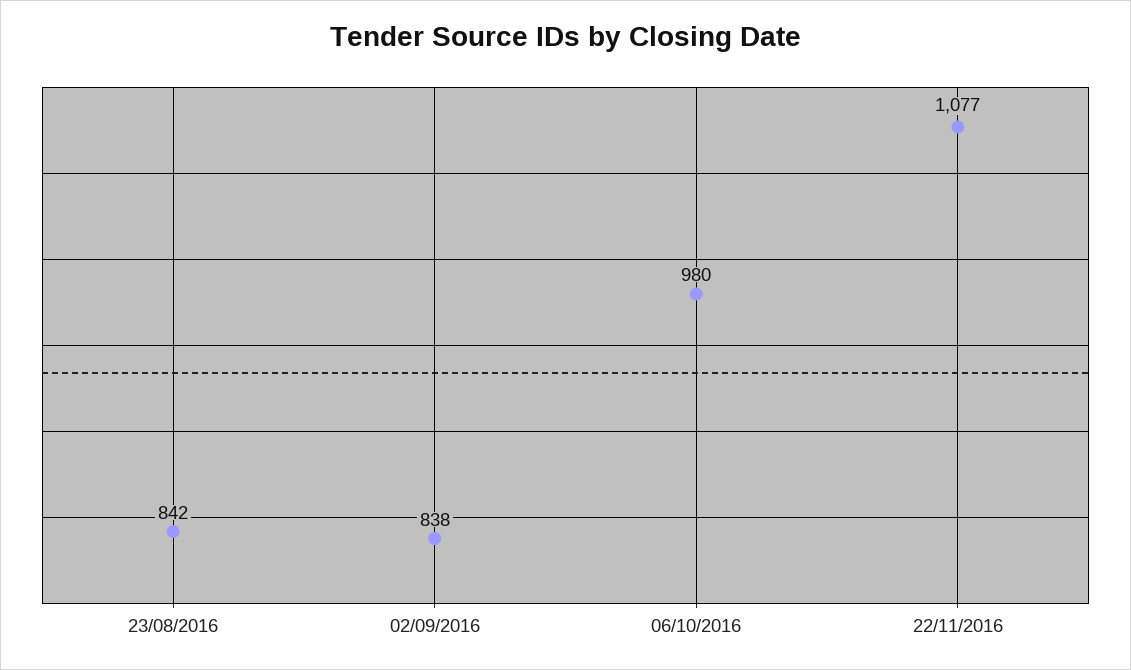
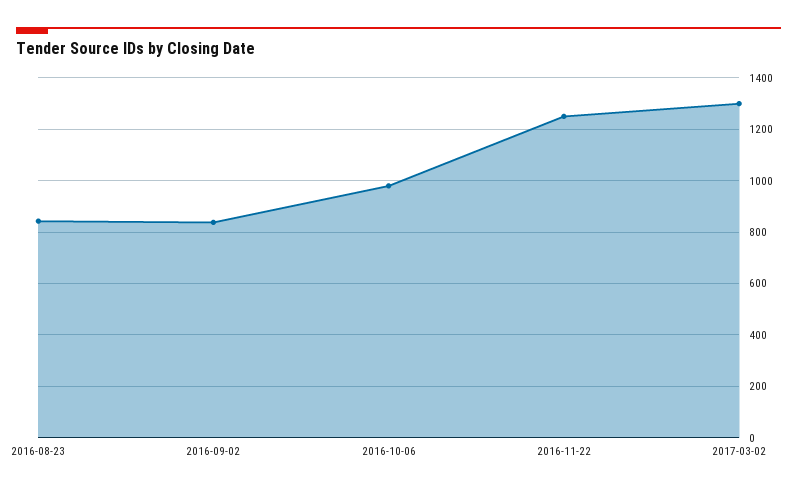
22/11/2016: 1077 -> 1250
2017-03-02: none -> 1300

